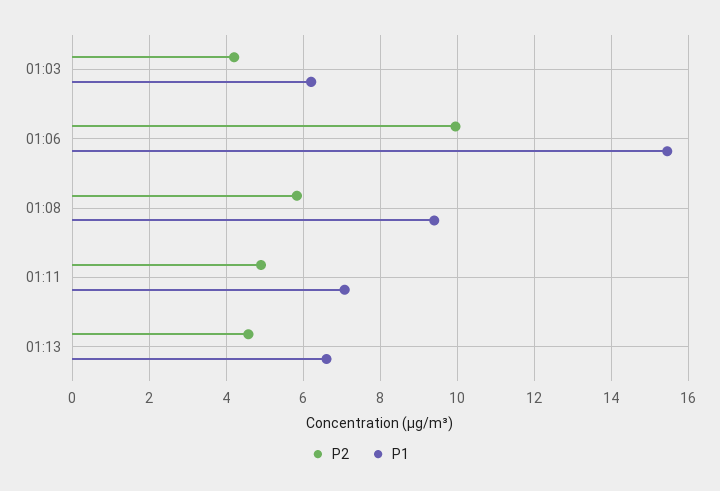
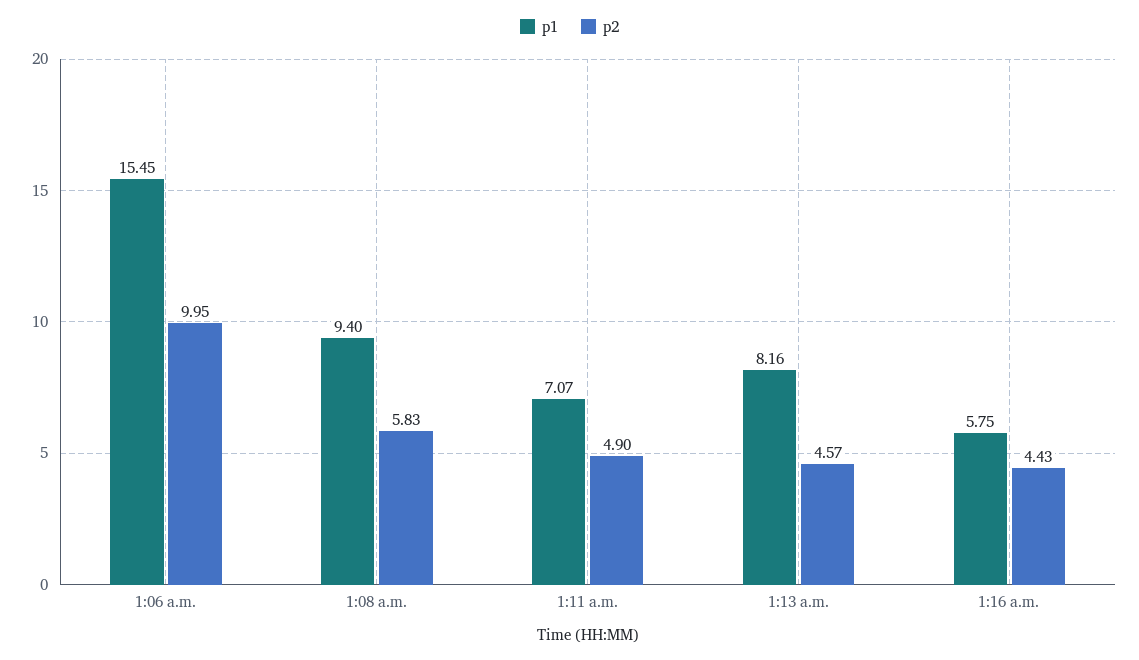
P2, 01:03: 4.2 -> none
P1, 01:03: 6.2 -> none
P1, 01:13: 6.6 -> 8.16
P1, 1:16 a.m.: none -> 5.75
P2, 1:16 a.m.: none -> 4.43

